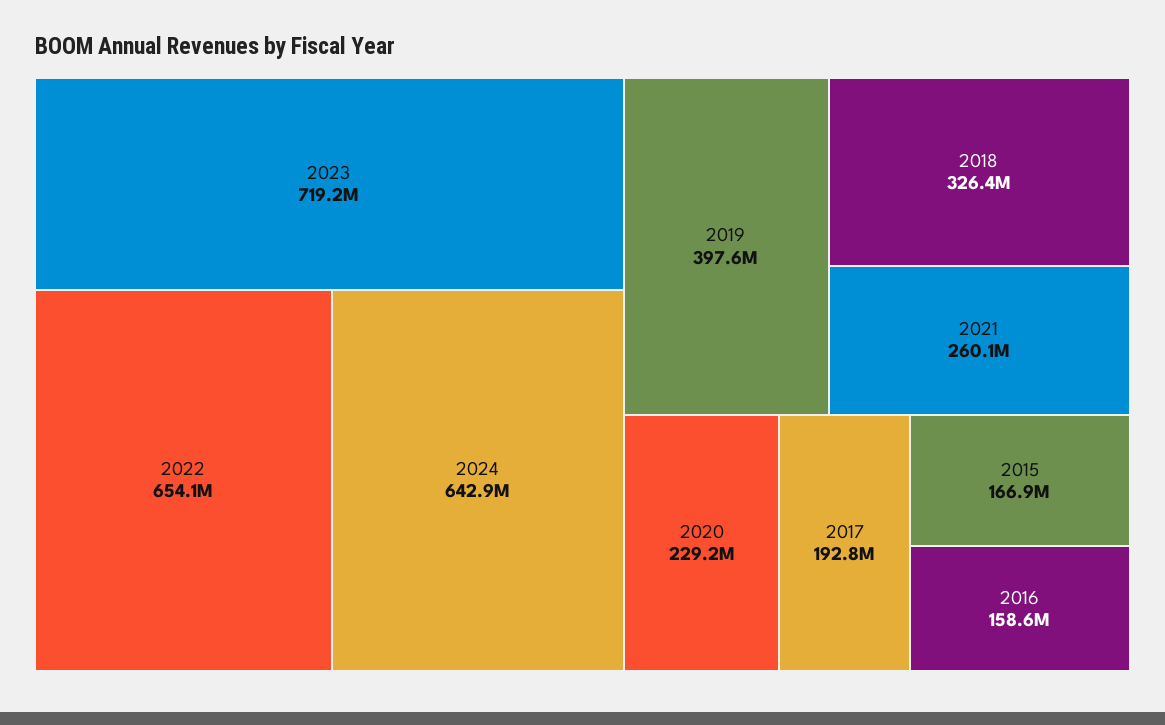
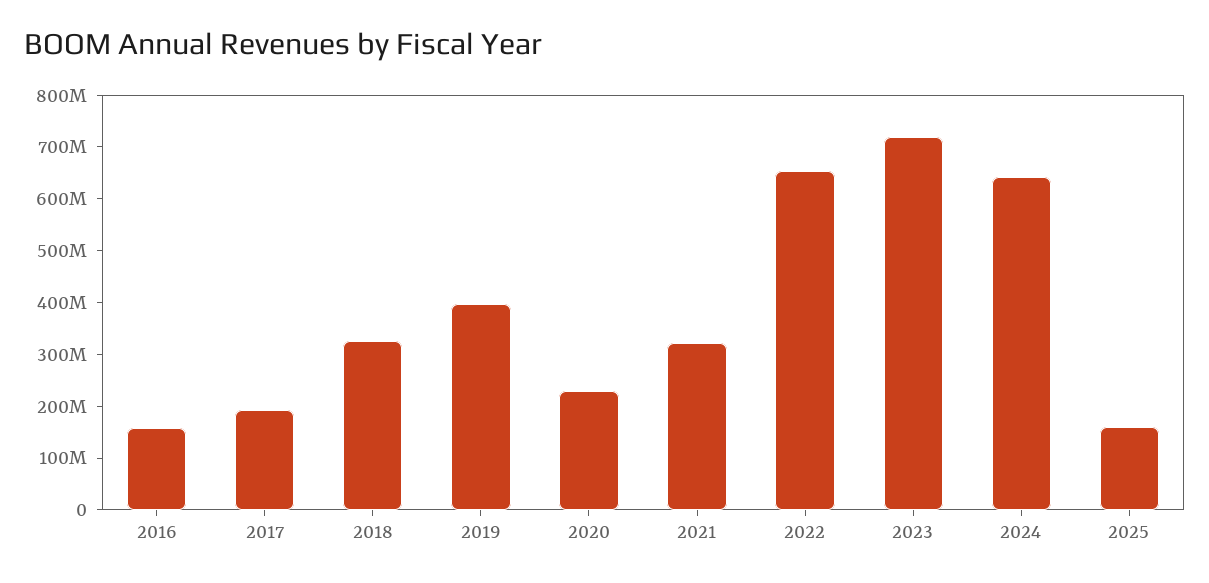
2021: 260100000 -> 320000000
2015: 166900000 -> none
2025: none -> 160000000

